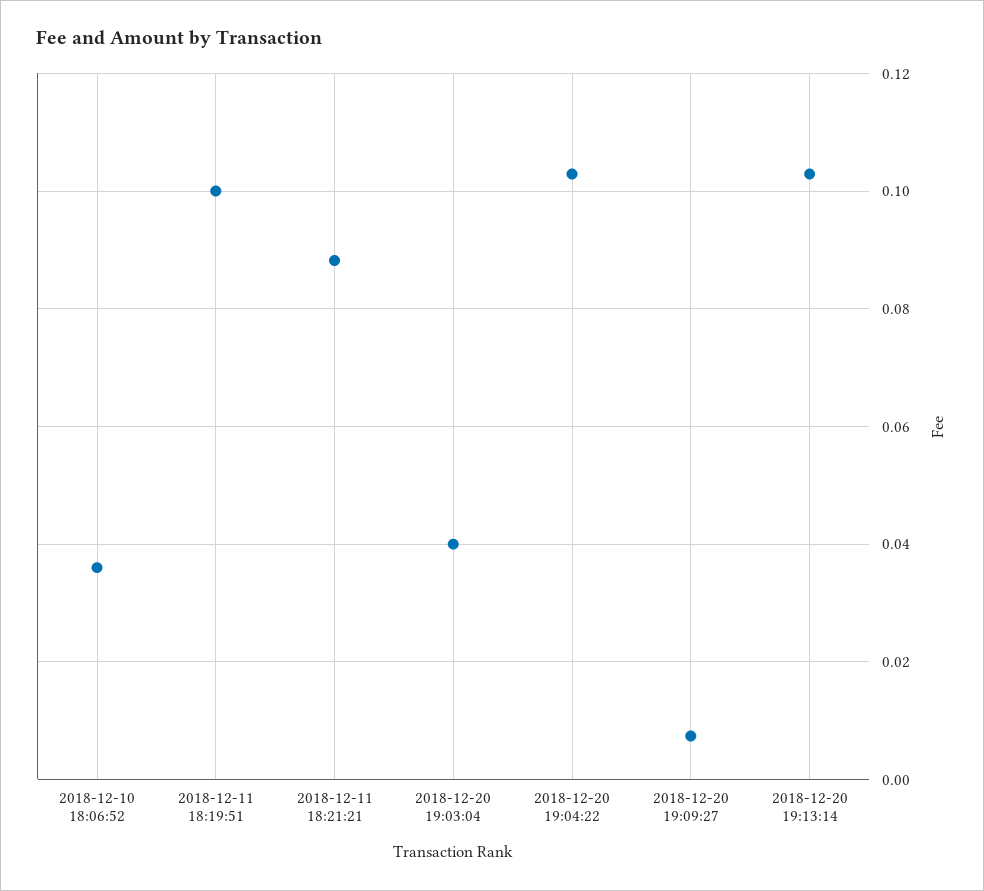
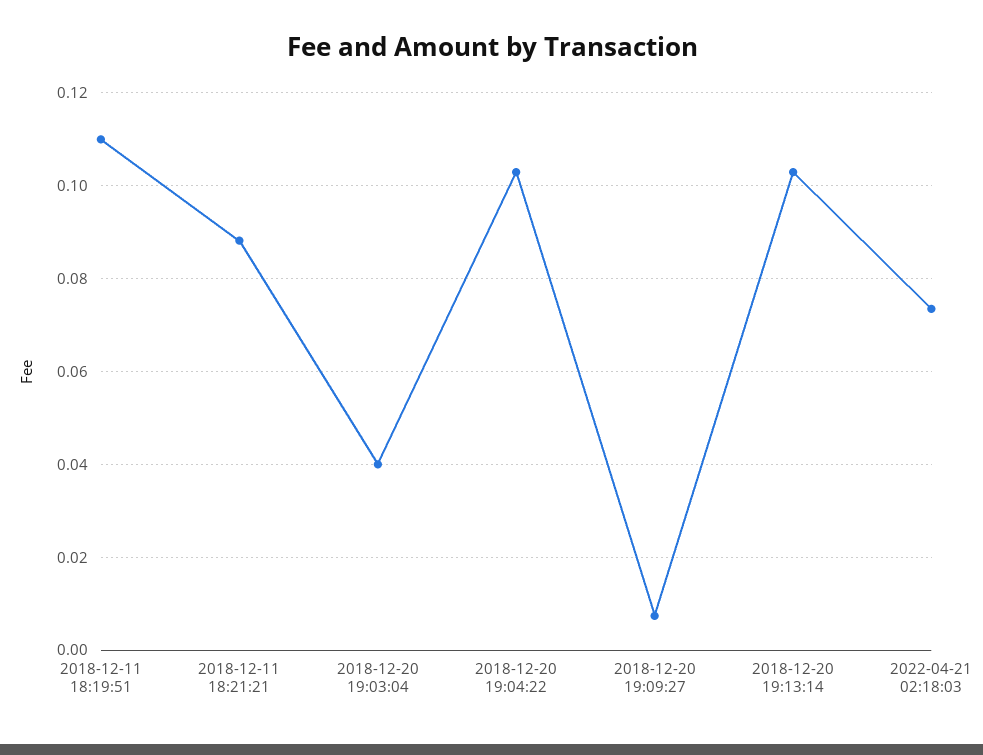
2018-12-10 18:06:52: 0.036 -> none
2018-12-11 18:19:51: 0.1 -> 0.11
2022-04-21 02:18:03: none -> 0.074

